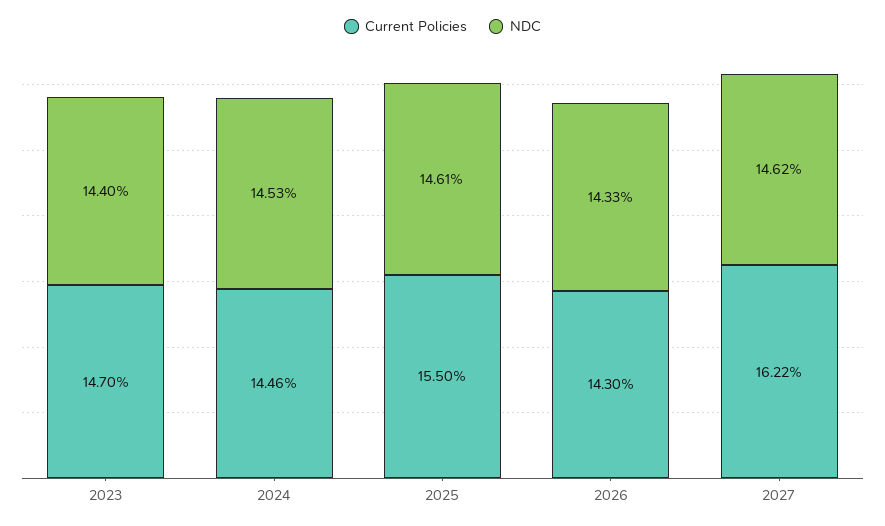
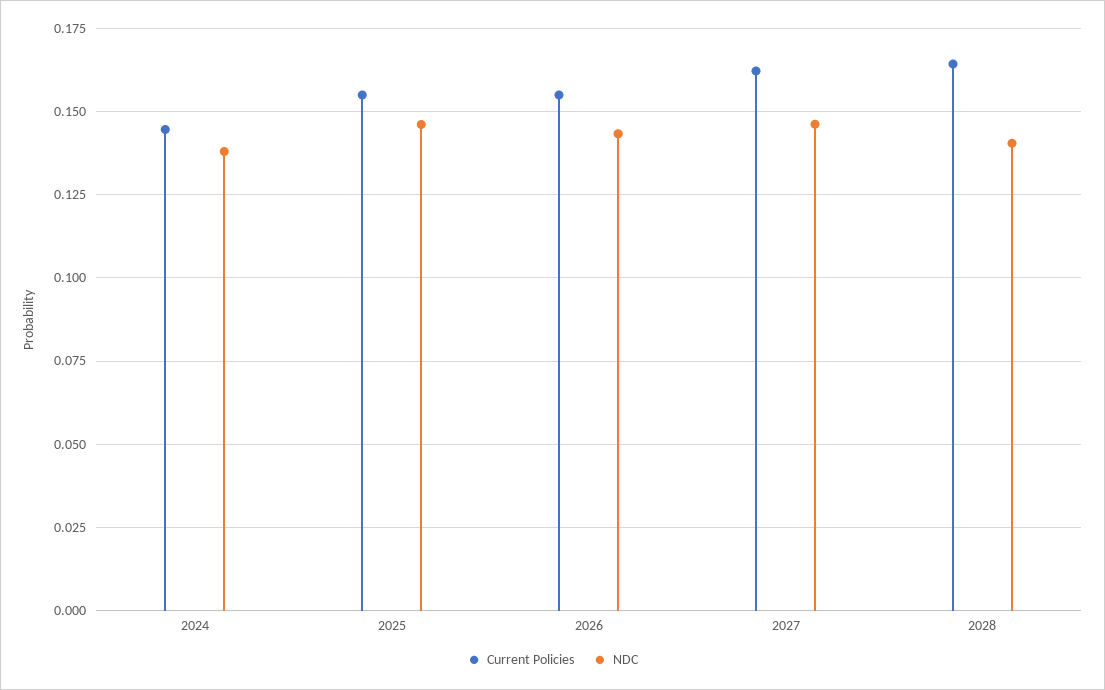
Current Policies, 2023: 0.147 -> none
NDC, 2023: 0.144 -> none
NDC, 2024: 0.1453 -> 0.1375
Current Policies, 2026: 0.143 -> 0.155
Current Policies, 2028: none -> 0.165
NDC, 2028: none -> 0.14

